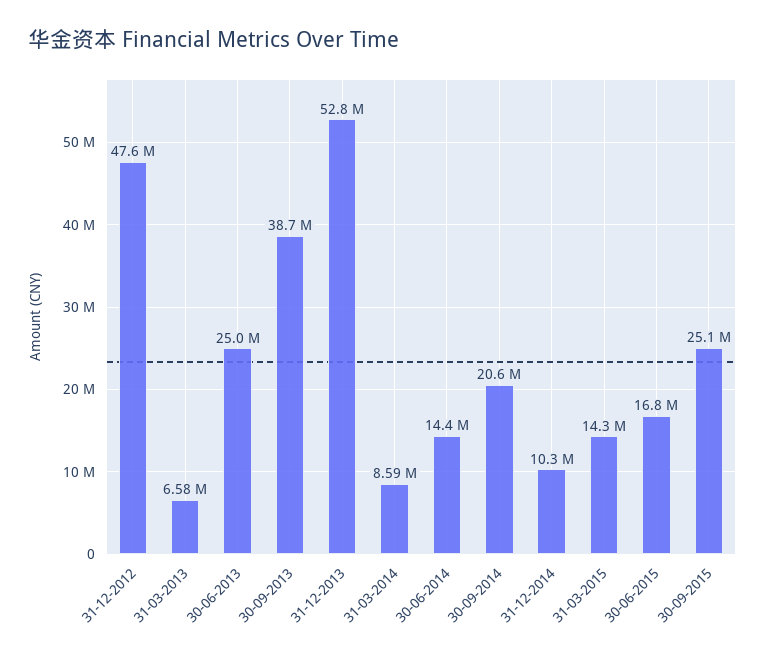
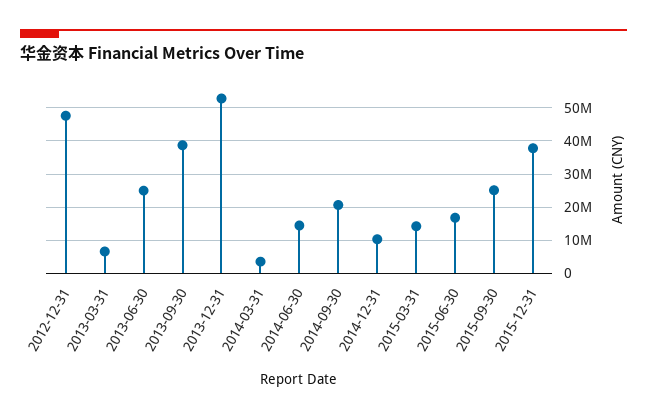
31-03-2014: 8590000 -> 4000000
2015-12-31: none -> 38000000

